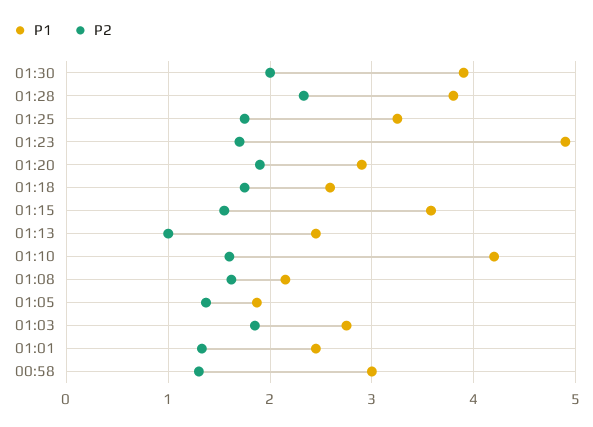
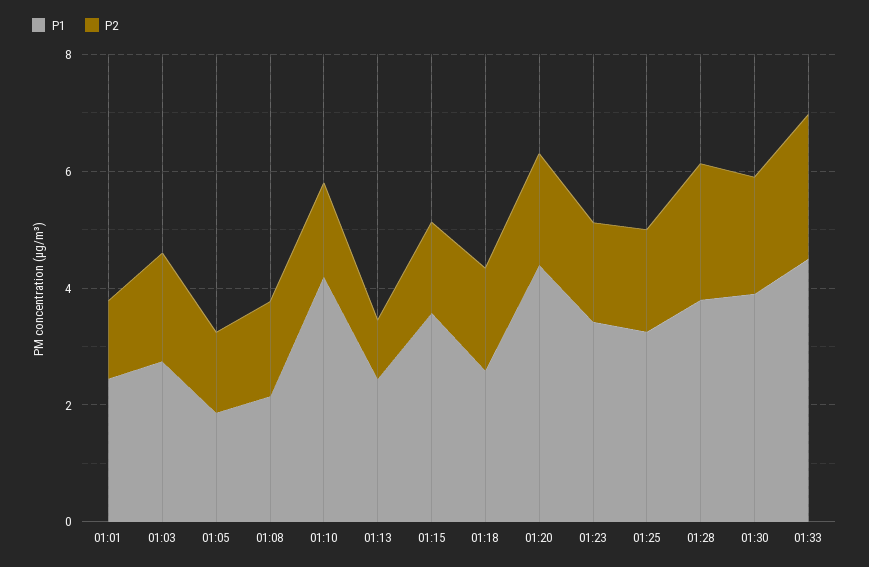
P1, 01:23: 4.9 -> 3.5
P1, 01:20: 2.9 -> 4.5
P1, 00:58: 3 -> none
P2, 00:58: 1.3 -> none
P1, 01:33: none -> 4.5
P2, 01:33: none -> 2.5

